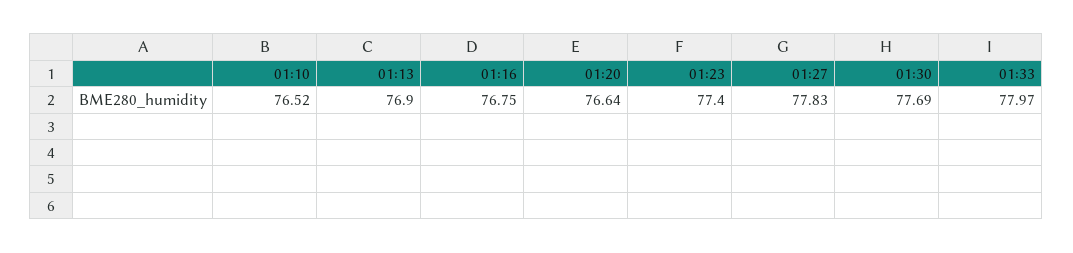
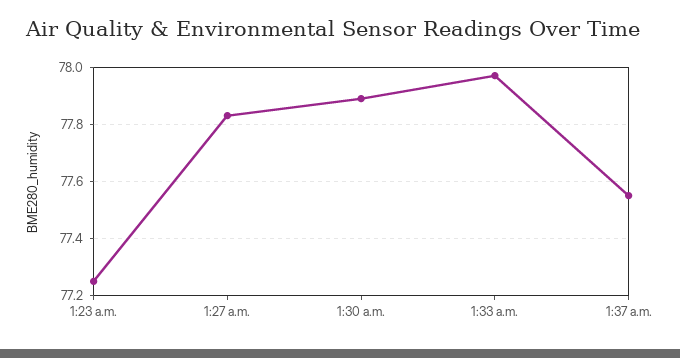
01:10: 76.52 -> none
01:13: 76.9 -> none
01:16: 76.75 -> none
01:20: 76.64 -> none
01:23: 77.4 -> 77.25
01:30: 77.69 -> 77.9
1:37 a.m.: none -> 77.55

